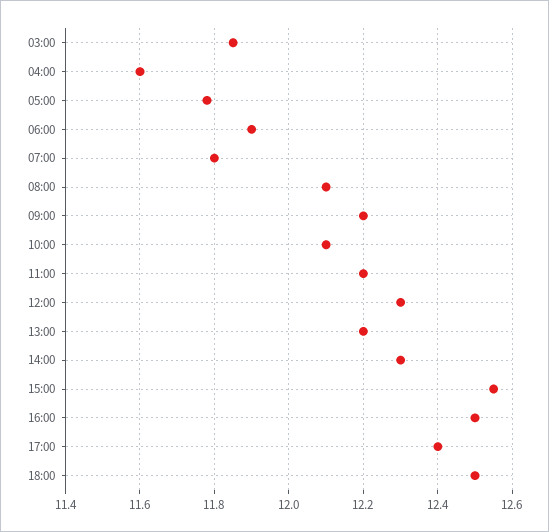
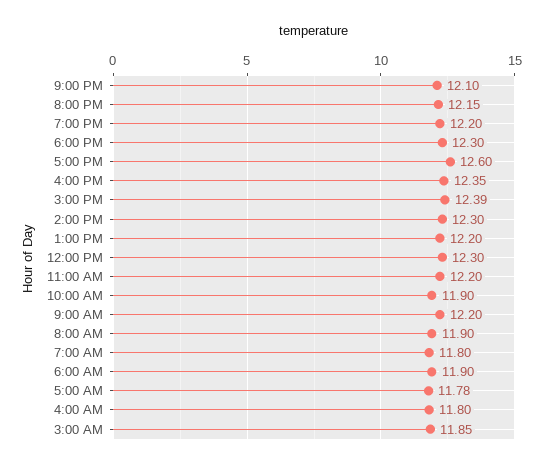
04:00: 11.6 -> 11.8
08:00: 12.1 -> 11.9
10:00: 12.1 -> 11.9
15:00: 12.55 -> 12.39
16:00: 12.5 -> 12.35
17:00: 12.4 -> 12.6
18:00: 12.5 -> 12.3
9:00 PM: none -> 12.1
8:00 PM: none -> 12.15
7:00 PM: none -> 12.2

